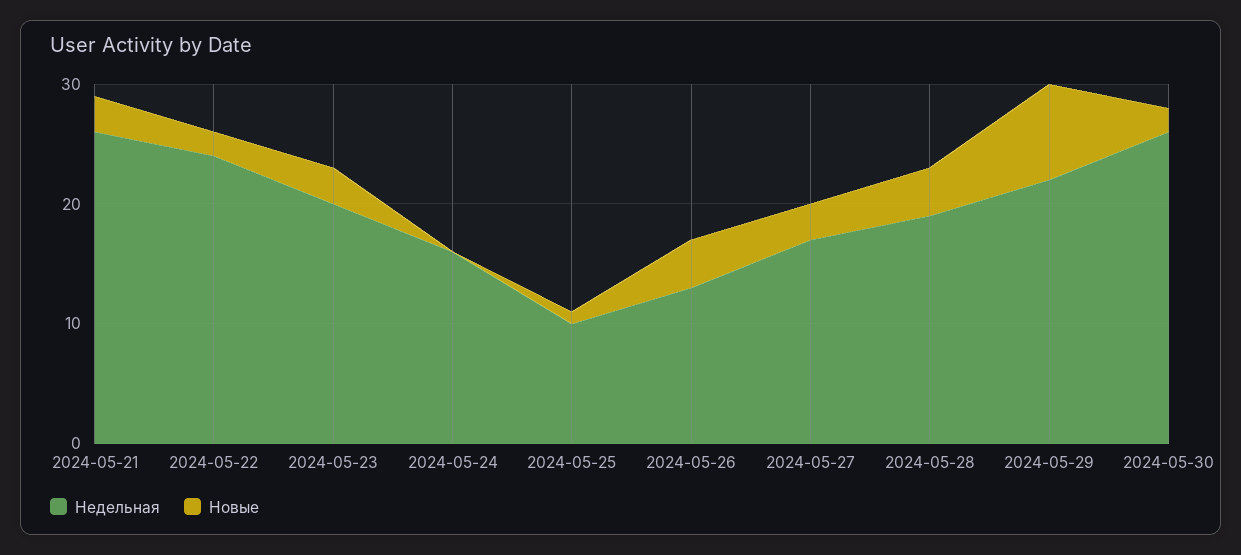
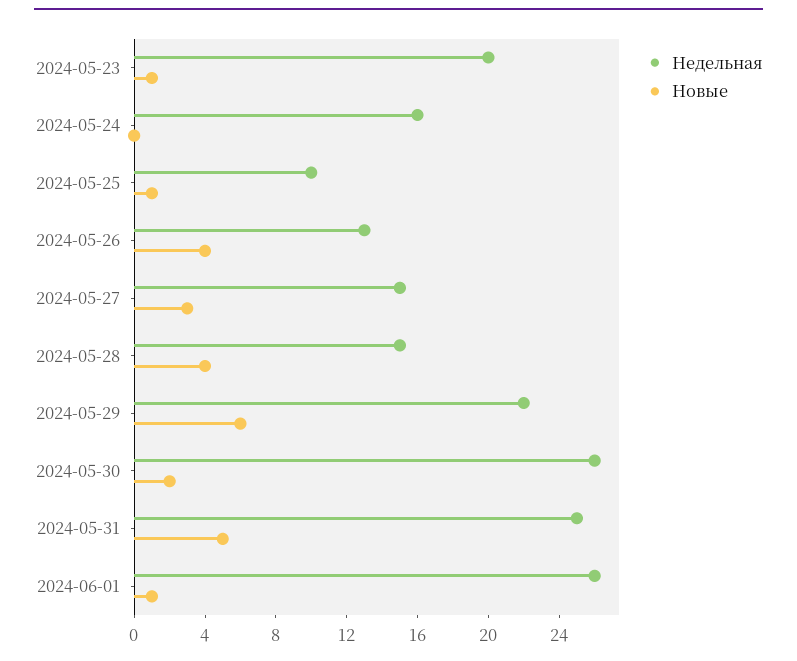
Недельная, 2024-05-21: 26 -> none
Новые, 2024-05-21: 3 -> none
Недельная, 2024-05-22: 24 -> none
Новые, 2024-05-22: 2 -> none
Новые, 2024-05-23: 3 -> 1
Недельная, 2024-05-27: 17 -> 15
Недельная, 2024-05-28: 19 -> 15
Новые, 2024-05-29: 8 -> 6
Недельная, 2024-05-31: none -> 25
Новые, 2024-05-31: none -> 5
Недельная, 2024-06-01: none -> 26
Новые, 2024-06-01: none -> 1

